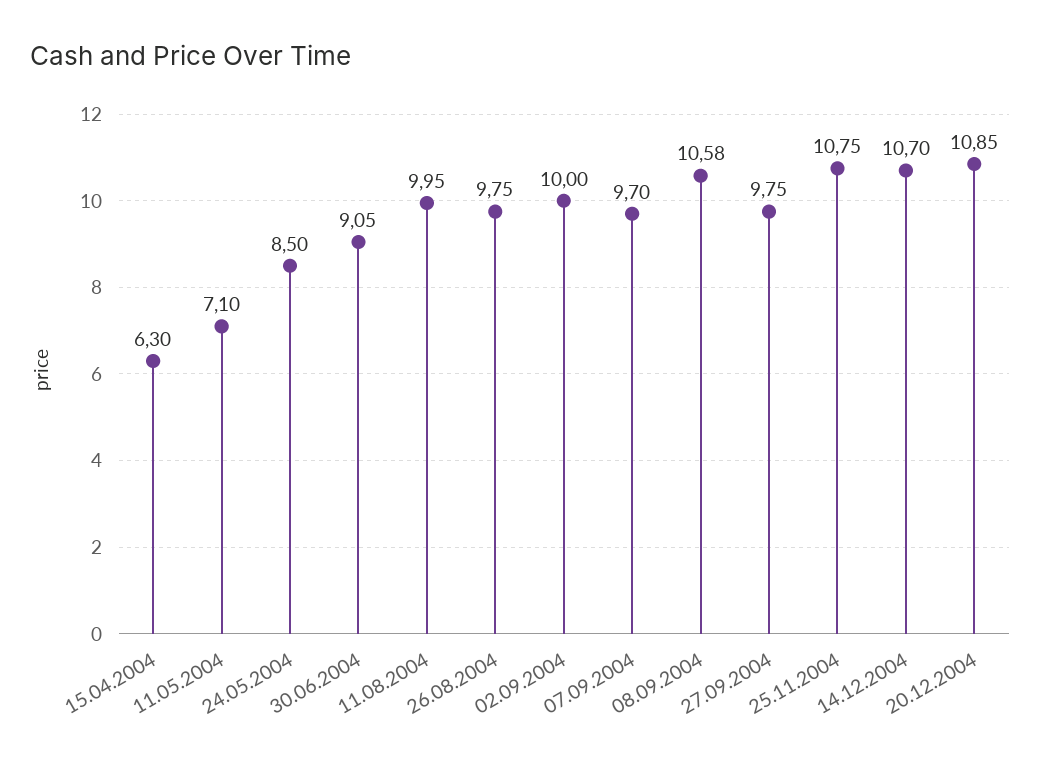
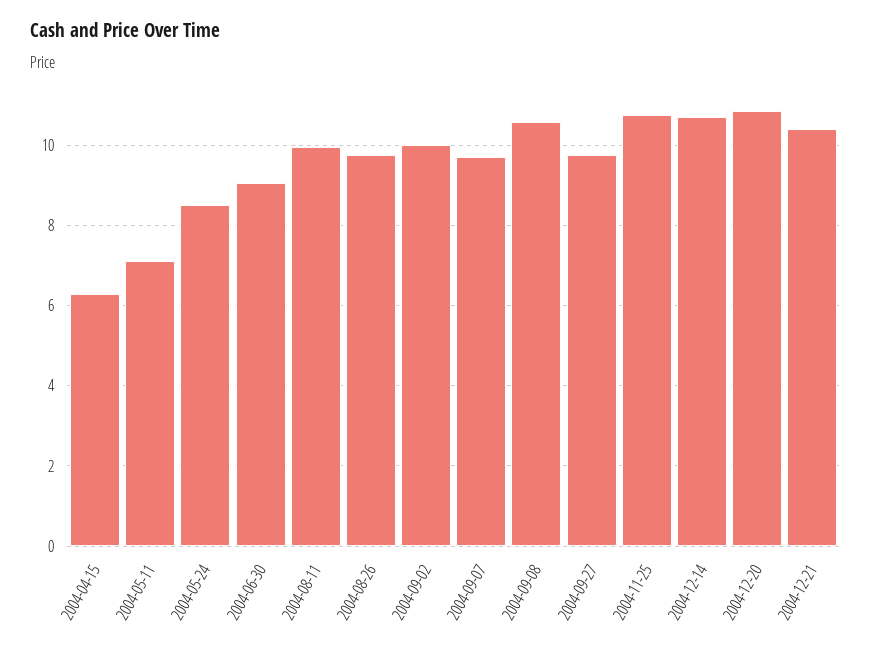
2004-12-21: none -> 10.4

